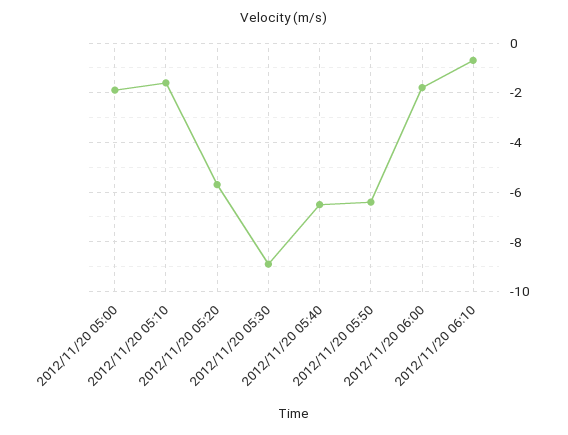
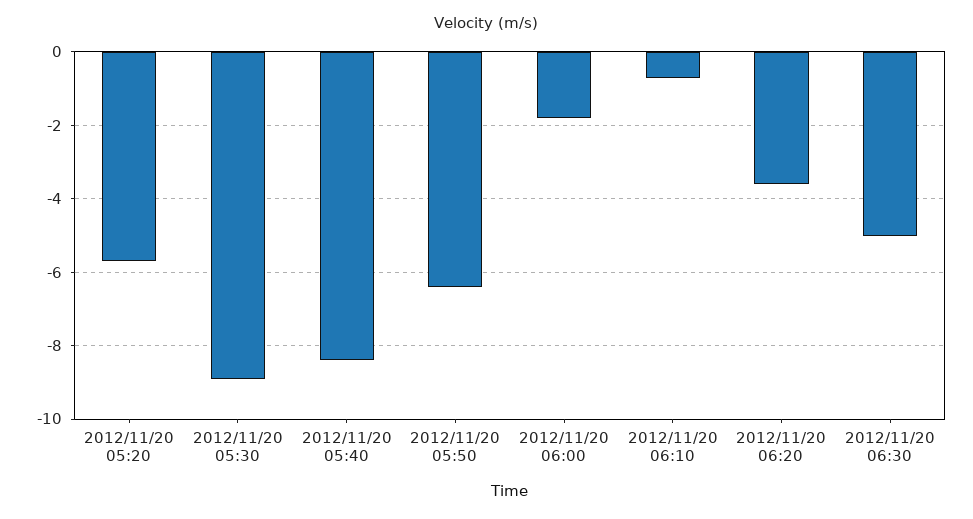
2012/11/20 05:00: -2 -> none
2012/11/20 05:10: -1.5 -> none
2012/11/20 05:40: -6.5 -> -8.5
2012/11/20 06:20: none -> -3.5
2012/11/20 06:30: none -> -5

